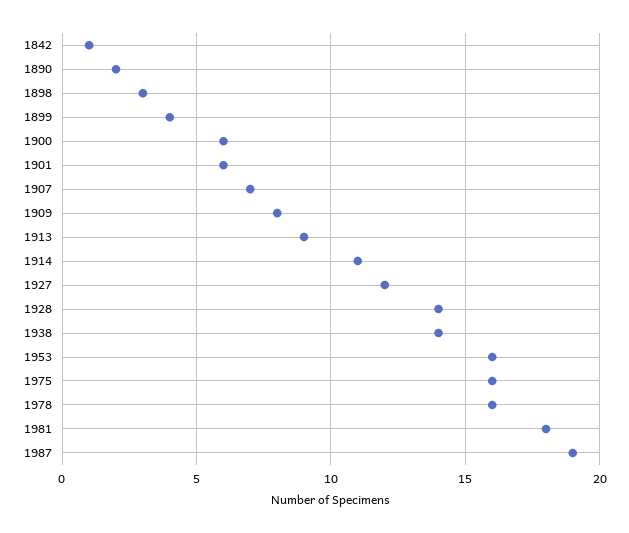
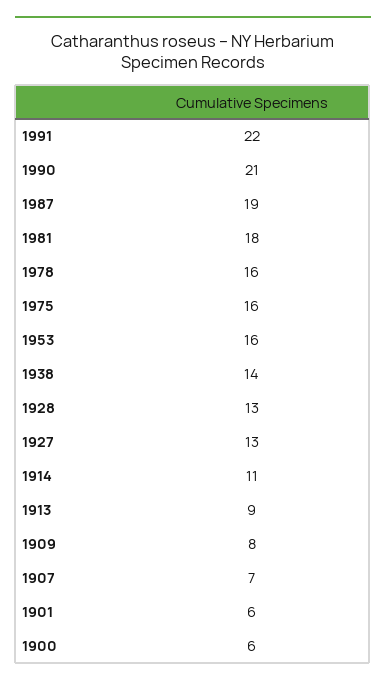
1842: 1 -> none
1890: 2 -> none
1898: 3 -> none
1899: 4 -> none
1927: 12 -> 13
1928: 14 -> 13
1991: none -> 22
1990: none -> 21

